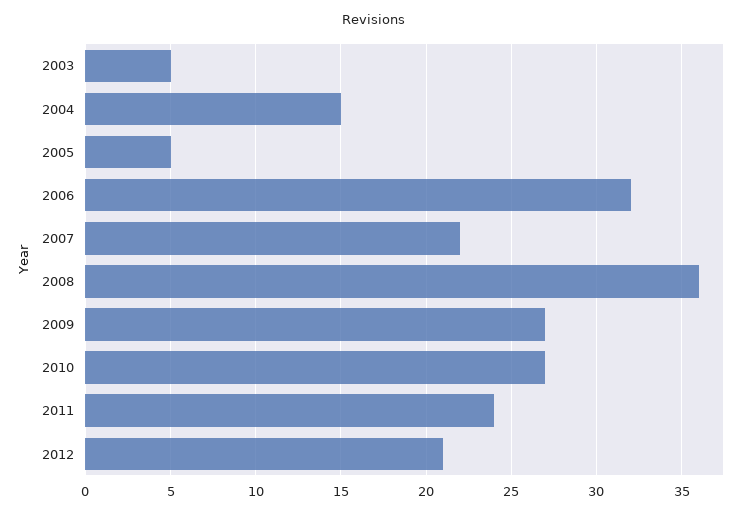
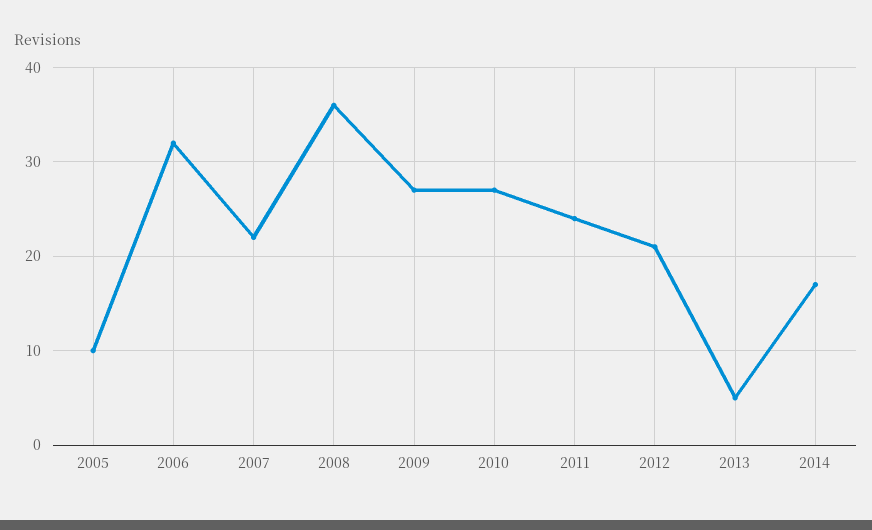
2003: 5 -> none
2004: 15 -> none
2005: 5 -> 10
2013: none -> 5
2014: none -> 17

